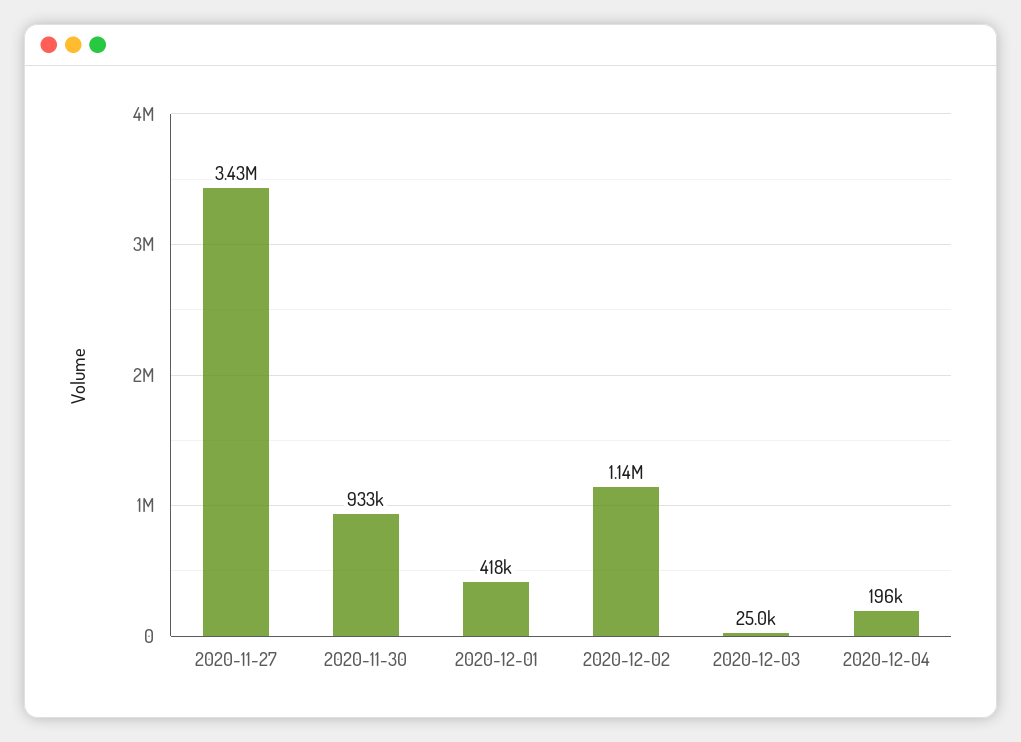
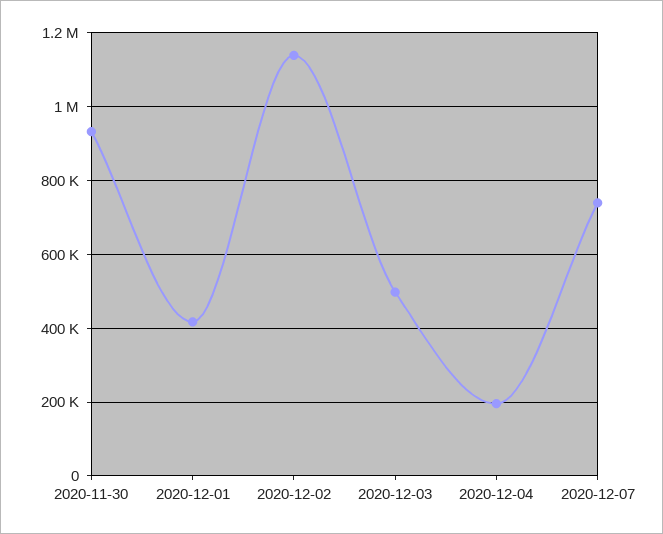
2020-11-27: 3430000 -> none
2020-12-03: 25000 -> 500000
2020-12-07: none -> 740000

